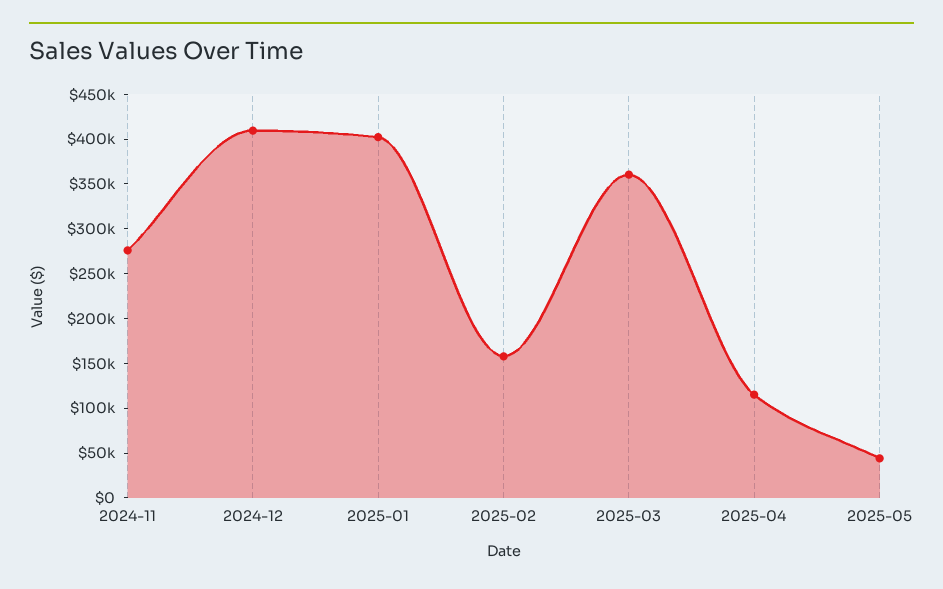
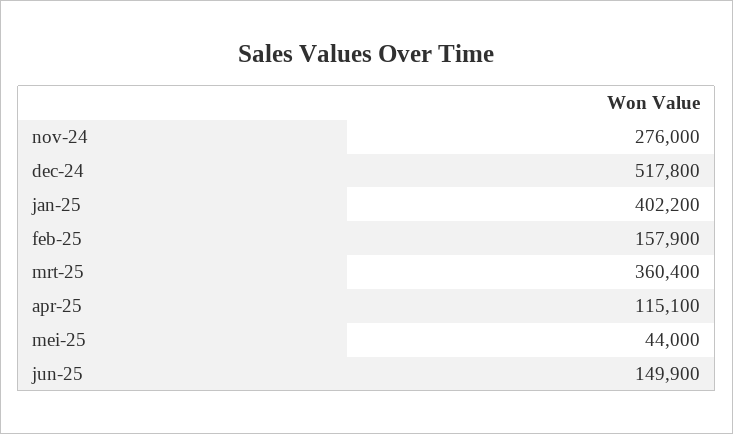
2024-12: 410000 -> 517800
jun-25: none -> 149900

